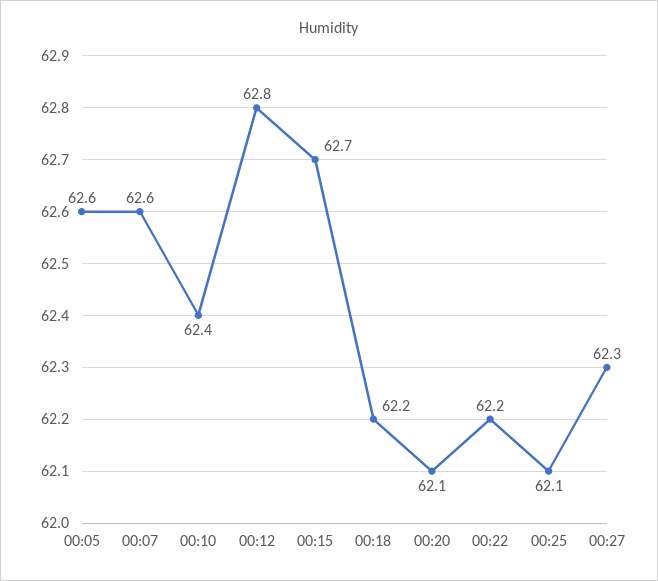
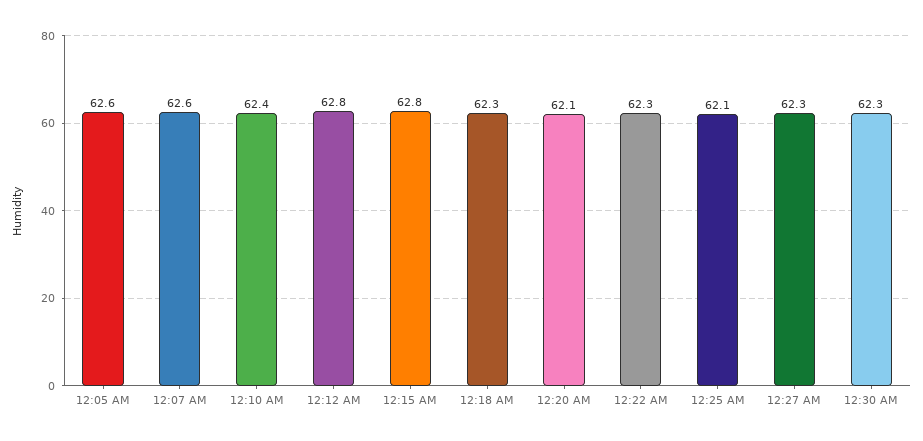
00:15: 62.7 -> 62.8
00:18: 62.2 -> 62.3
00:22: 62.2 -> 62.3
12:30 AM: none -> 62.3

